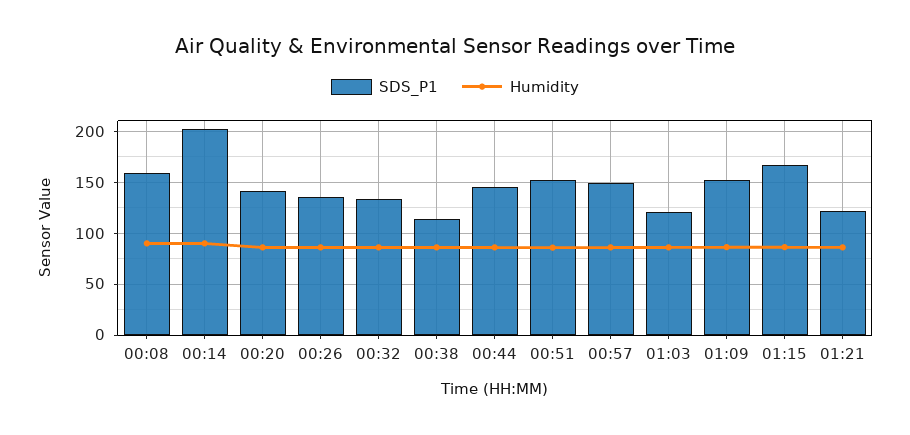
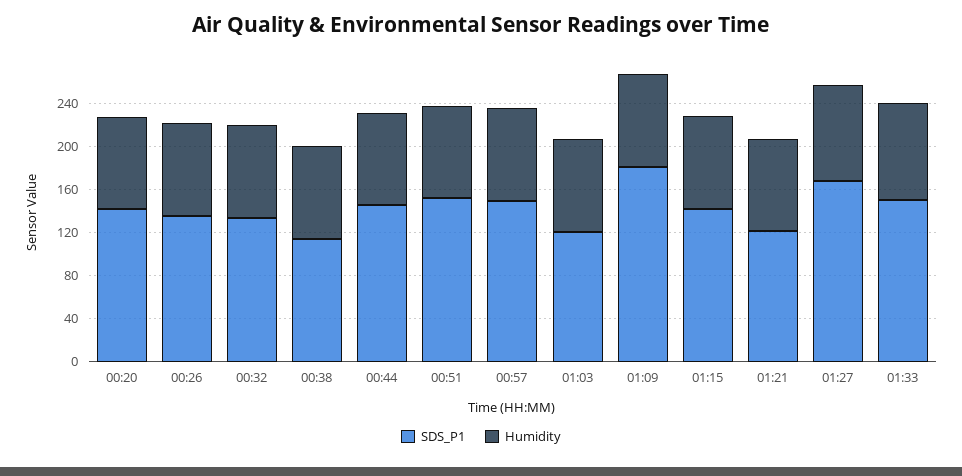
SDS_P1, 00:08: 160 -> none
Humidity, 00:08: 90 -> none
SDS_P1, 00:14: 200 -> none
Humidity, 00:14: 90 -> none
SDS_P1, 01:09: 150 -> 180
SDS_P1, 01:15: 170 -> 140
SDS_P1, 01:27: none -> 170
Humidity, 01:27: none -> 90
SDS_P1, 01:33: none -> 150
Humidity, 01:33: none -> 90

